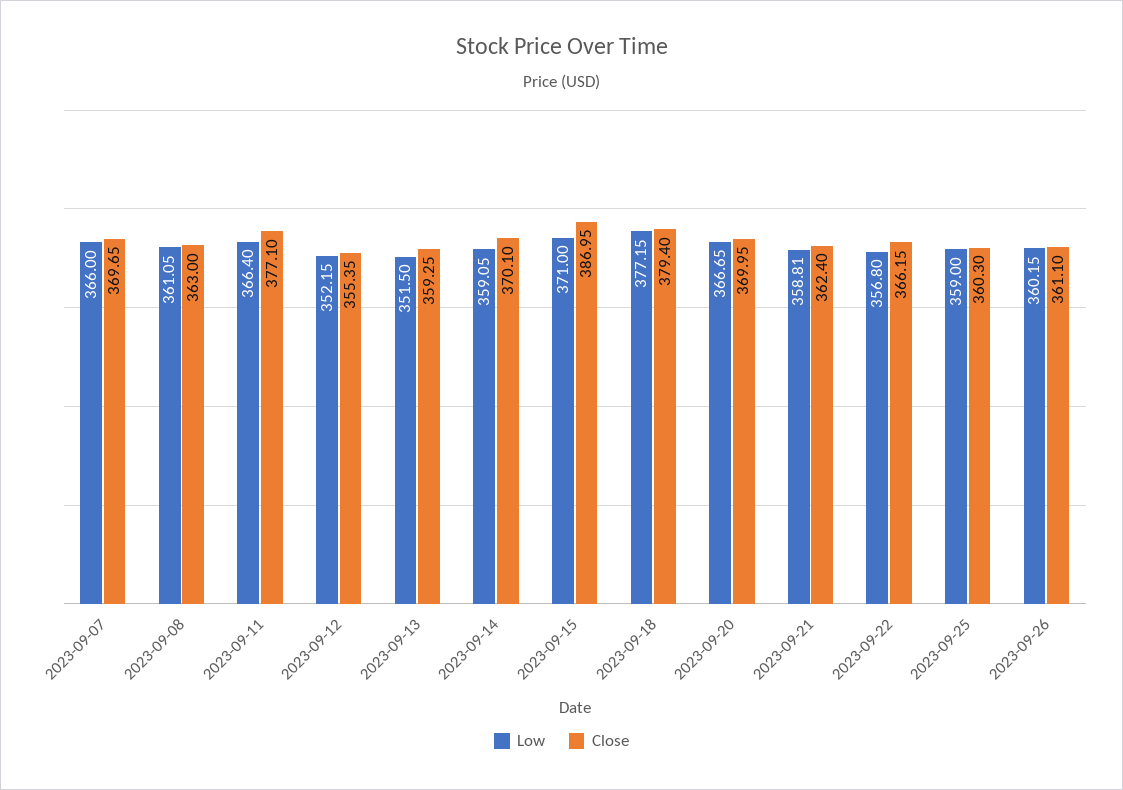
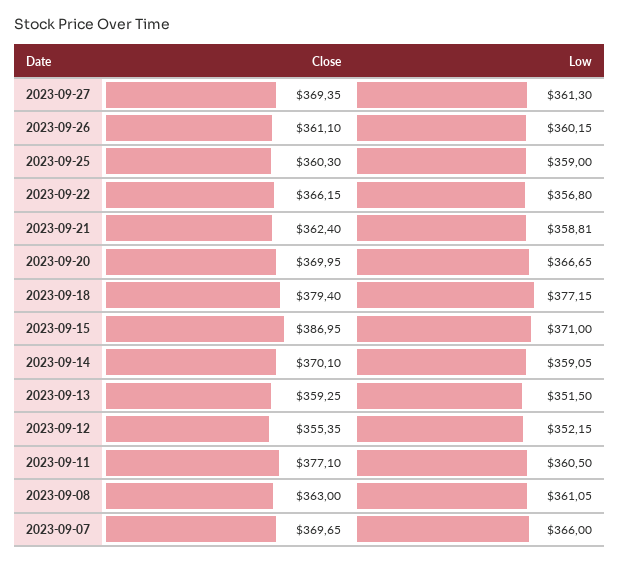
Low, 2023-09-11: 366.4 -> 360.5
Close, 2023-09-27: none -> 369.35
Low, 2023-09-27: none -> 361.3

